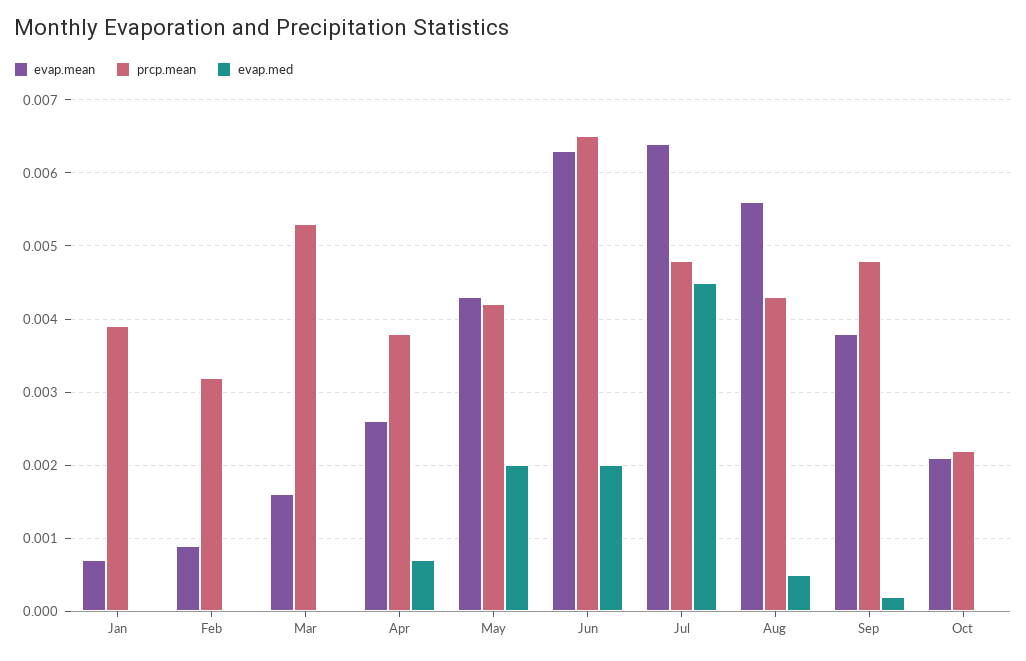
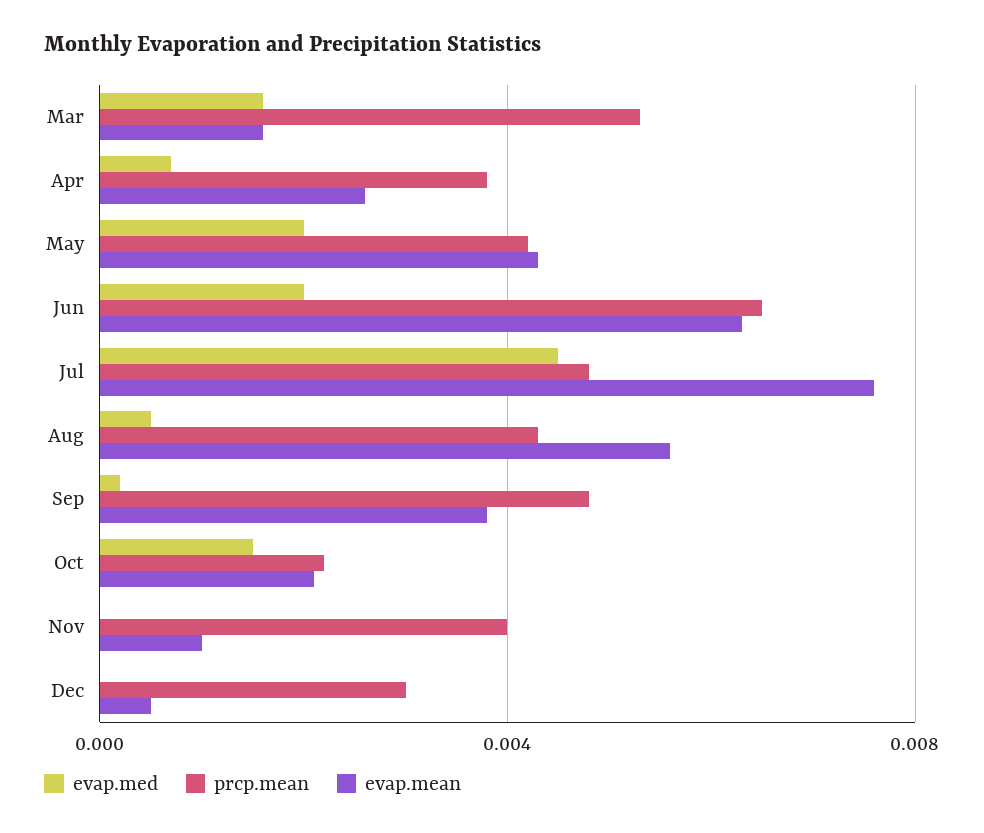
evap.mean, Jan: 0.0007 -> none
prcp.mean, Jan: 0.0039 -> none
evap.med, Jan: 0 -> none
evap.mean, Feb: 0.0009 -> none
prcp.mean, Feb: 0.0032 -> none
evap.med, Feb: 0 -> none
evap.med, Mar: 0 -> 0.0015
evap.mean, Jul: 0.0064 -> 0.0075
evap.med, Oct: 0 -> 0.0015
evap.med, Nov: none -> 0
prcp.mean, Nov: none -> 0.004
evap.mean, Nov: none -> 0.001
evap.med, Dec: none -> 0
prcp.mean, Dec: none -> 0.003
evap.mean, Dec: none -> 0.0005

